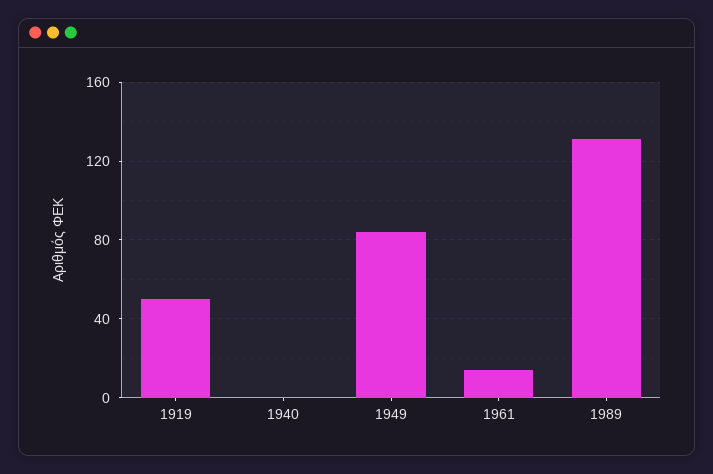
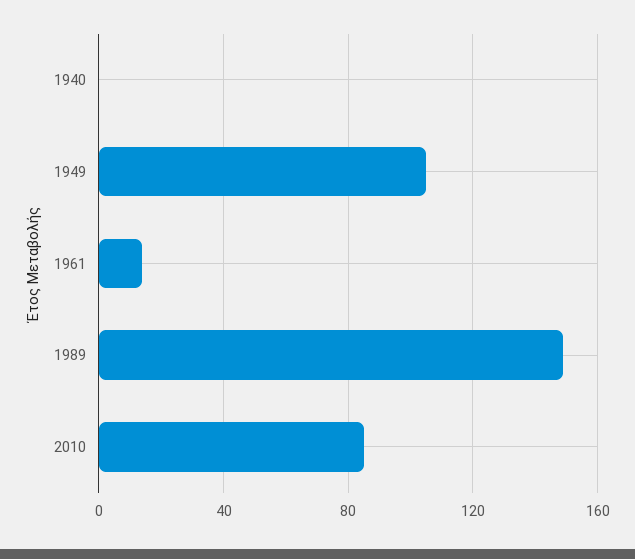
1919: 50 -> none
1949: 85 -> 105
1989: 130 -> 150
2010: none -> 85

